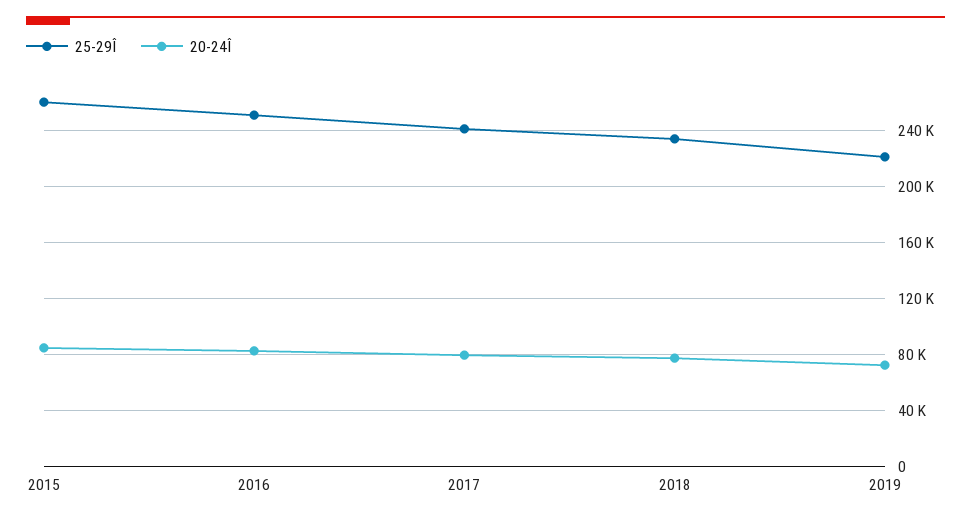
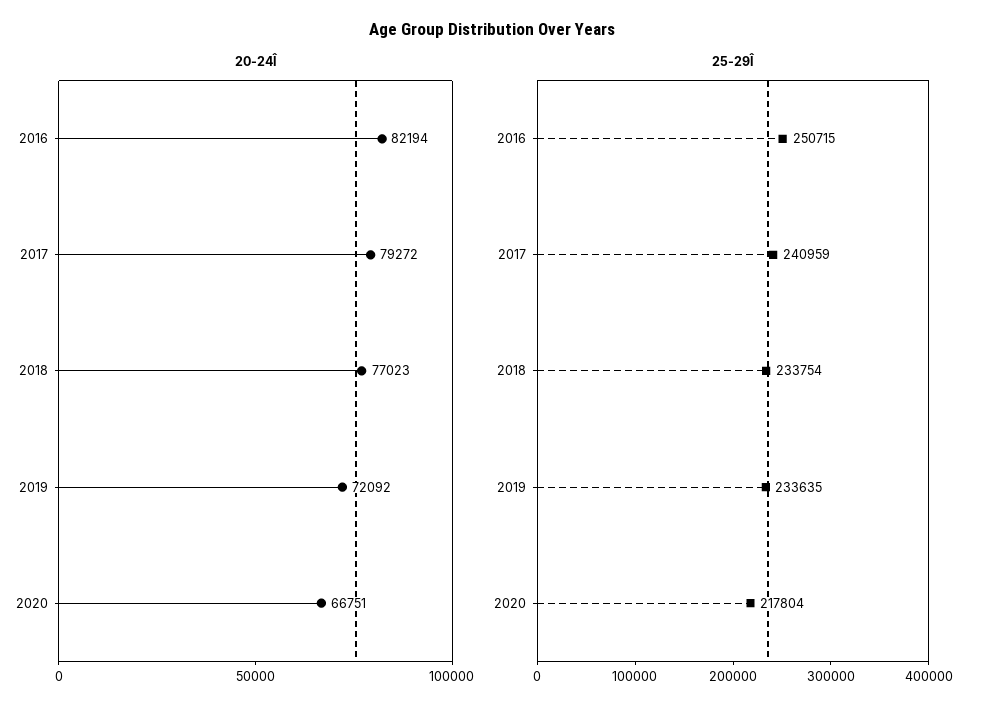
25-29Î, 2015: 260000 -> none
20-24Î, 2015: 85000 -> none
25-29Î, 2019: 220000 -> 233635
20-24Î, 2020: none -> 66751
25-29Î, 2020: none -> 217804

